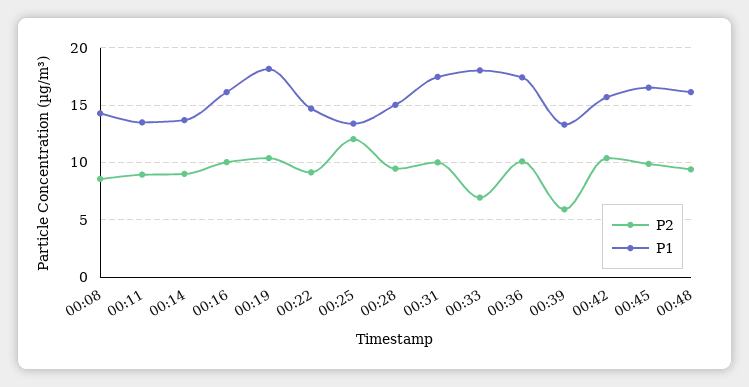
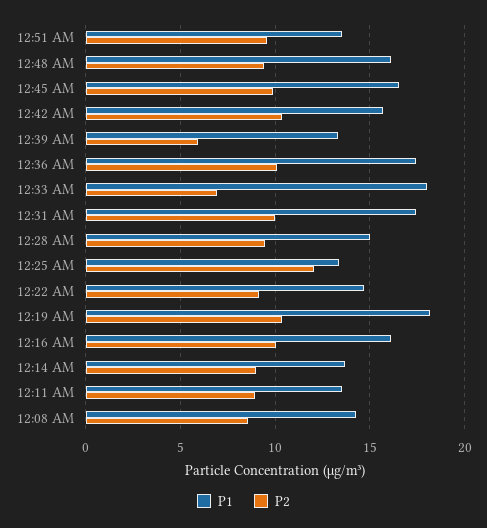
P1, 12:51 AM: none -> 13.5
P2, 12:51 AM: none -> 9.5

